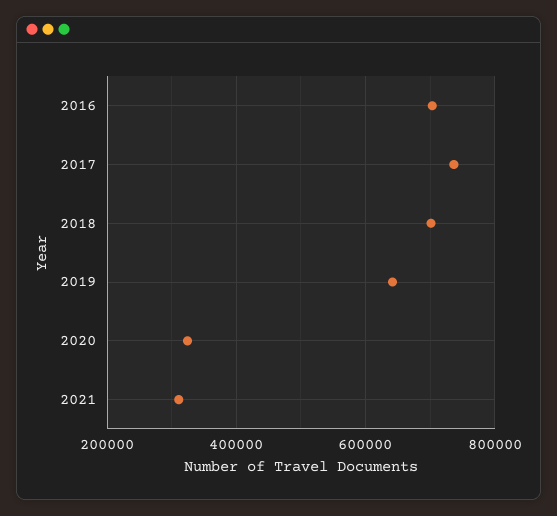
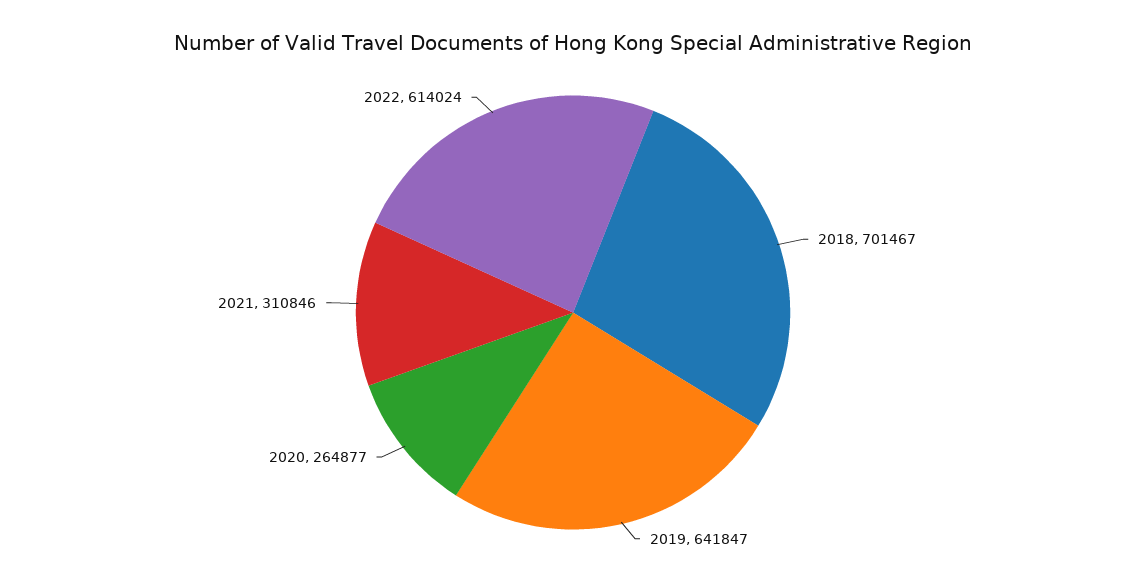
2016: 700000 -> none
2017: 740000 -> none
2020: 320000 -> 264877
2022: none -> 614024

